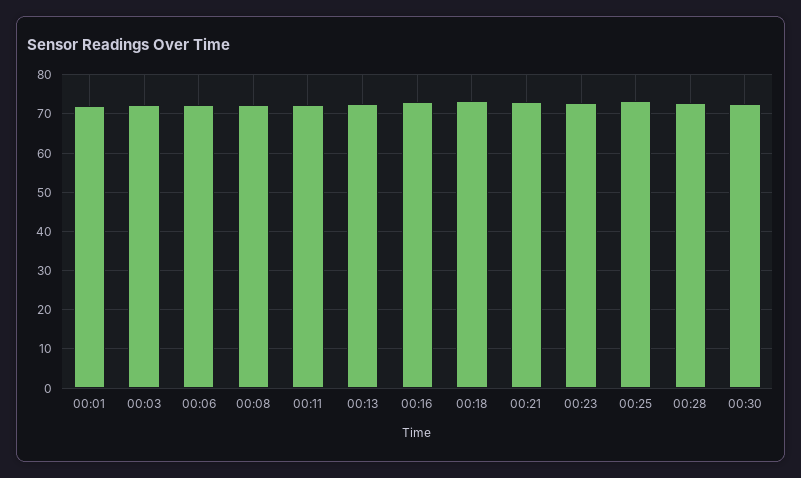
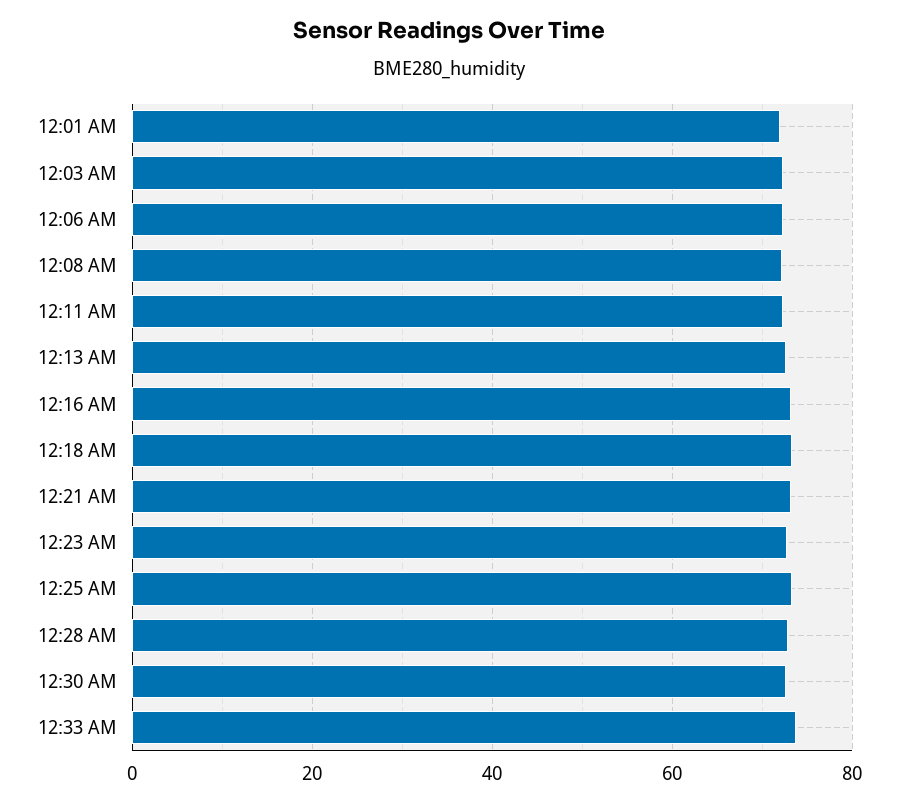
12:33 AM: none -> 74

